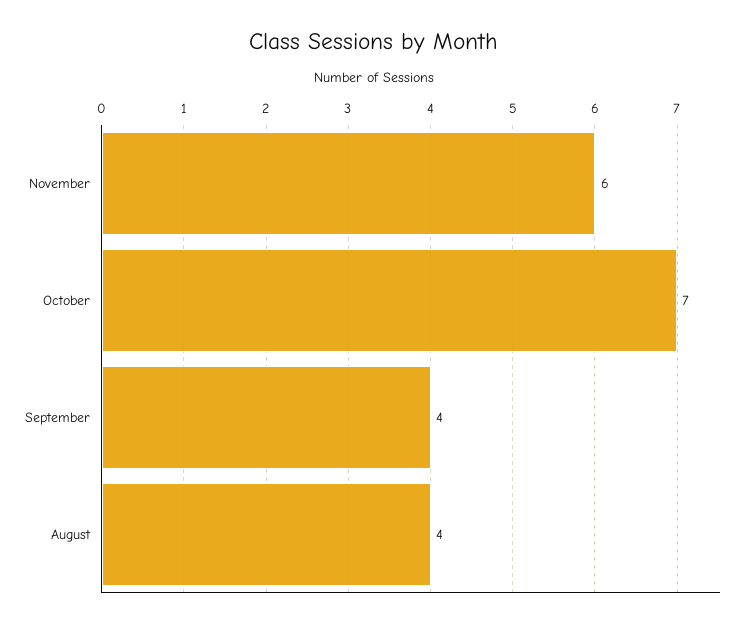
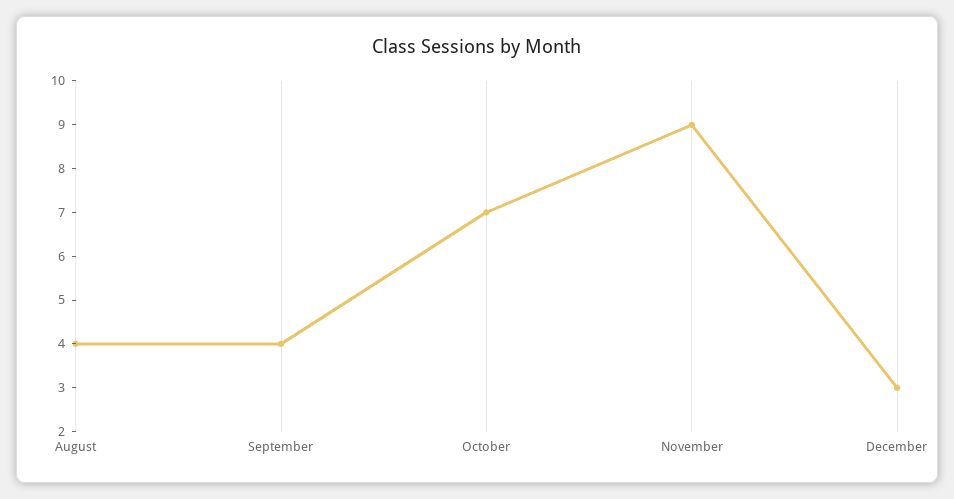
November: 6 -> 9
December: none -> 3

